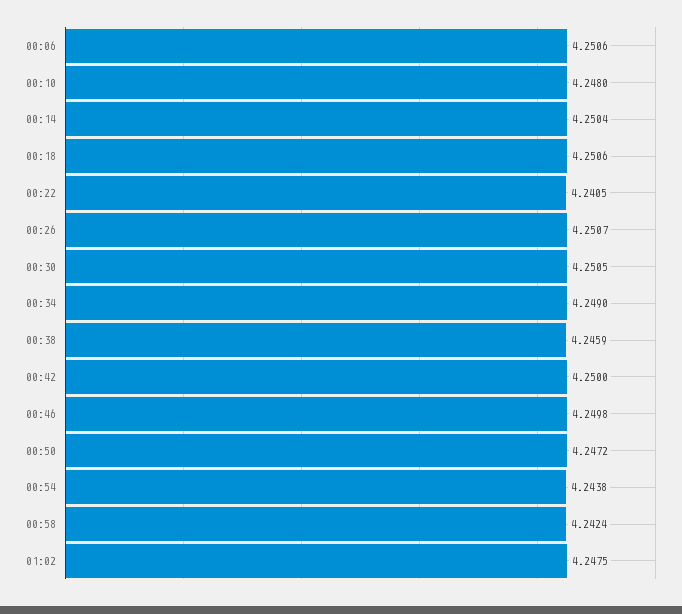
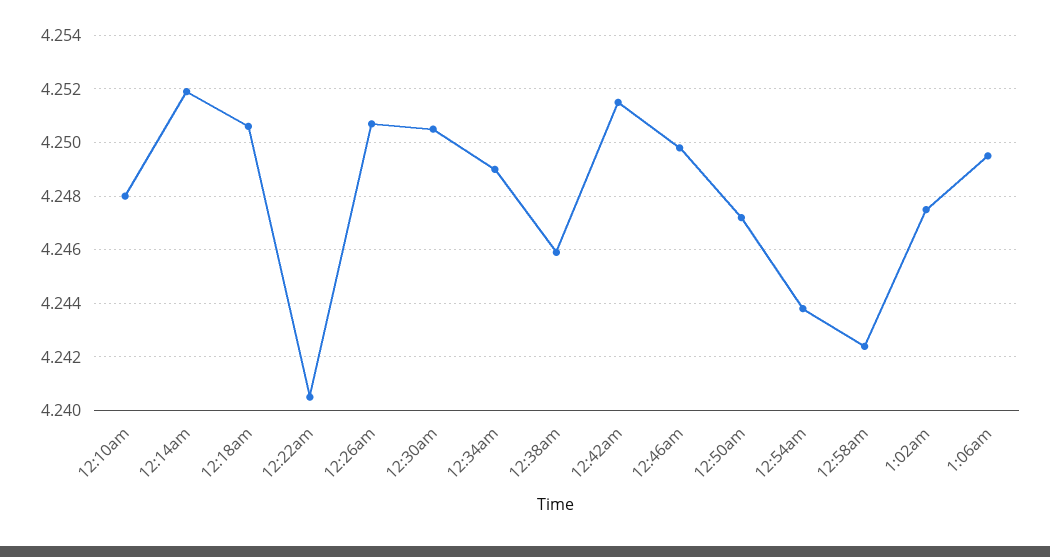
00:06: 4.2506 -> none
00:14: 4.2504 -> 4.252
00:42: 4.25 -> 4.2515
1:06am: none -> 4.2495

